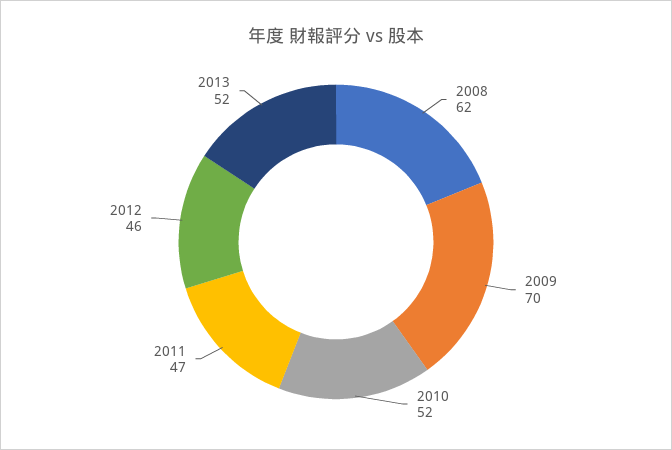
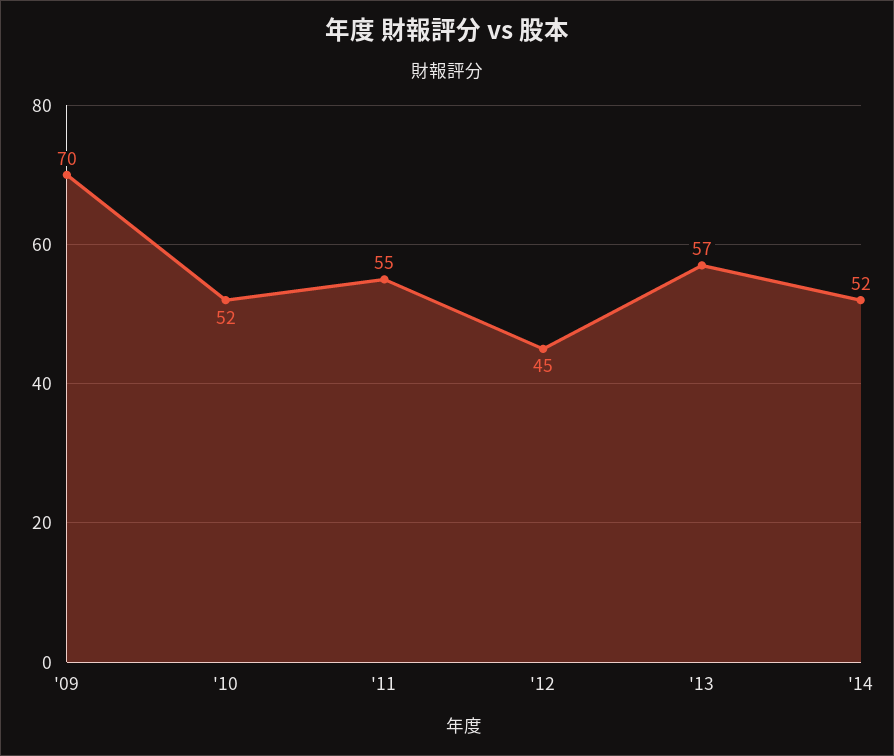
2008: 62 -> none
2011: 47 -> 55
2012: 46 -> 45
2013: 52 -> 57
'14: none -> 52

